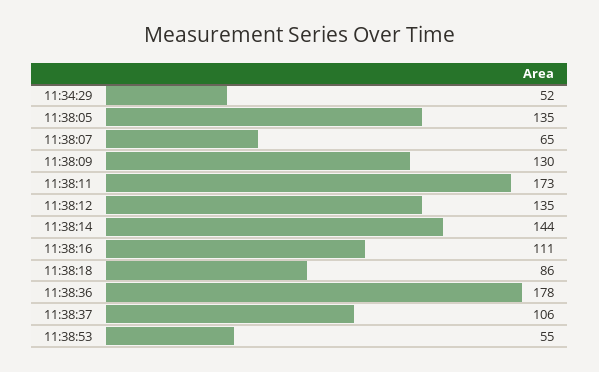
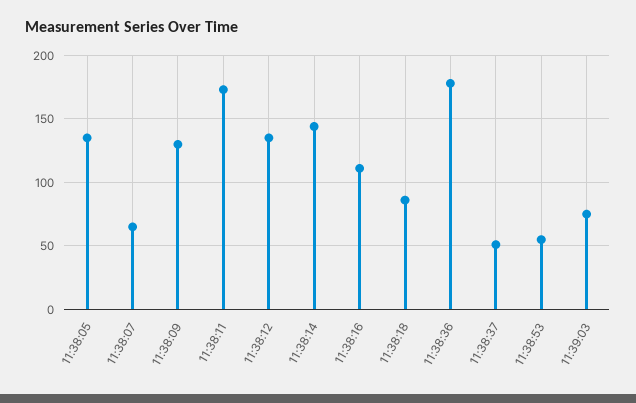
11:34:29: 52 -> none
11:38:37: 106 -> 50
11:39:03: none -> 75

